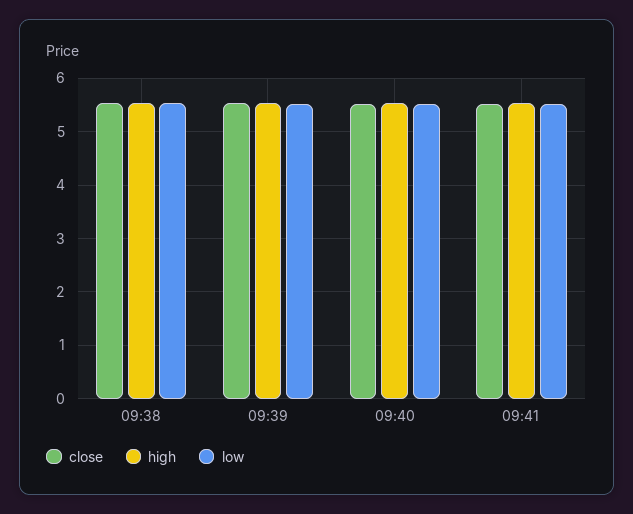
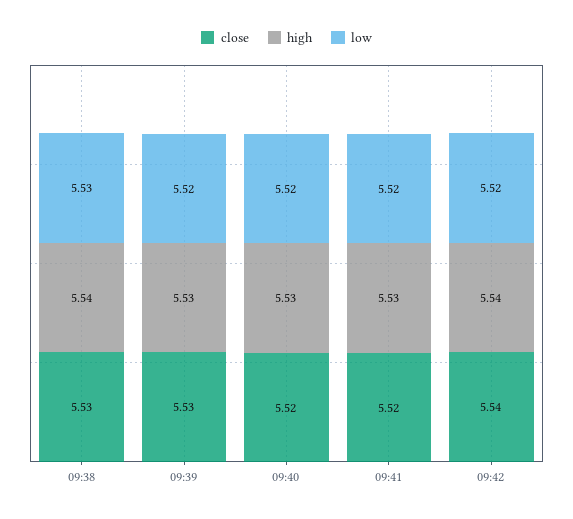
close, 09:42: none -> 5.54
high, 09:42: none -> 5.54
low, 09:42: none -> 5.52

